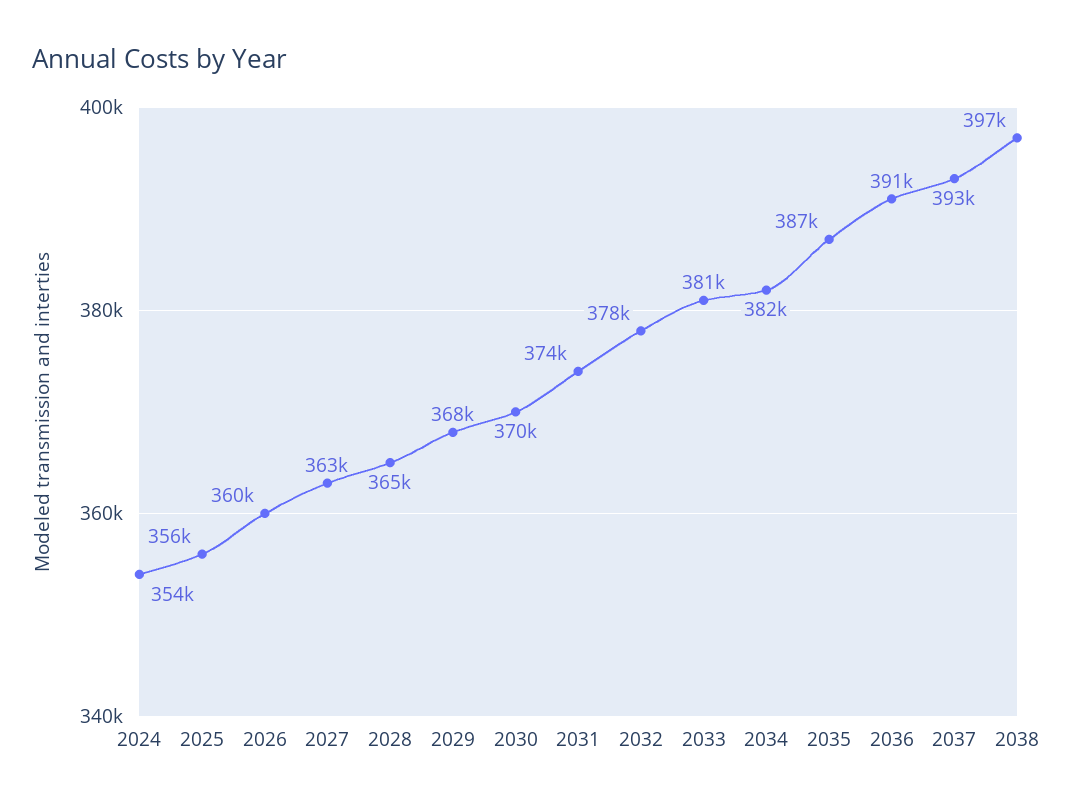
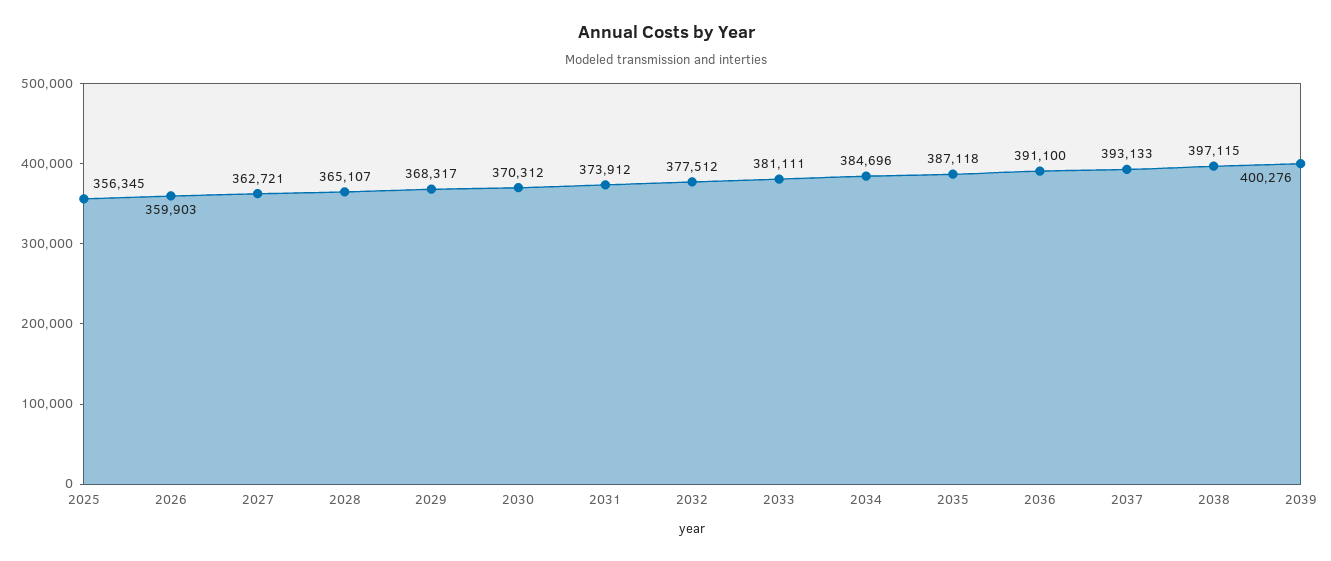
2024: 354000 -> none
2034: 382000 -> 384696
2039: none -> 400276

